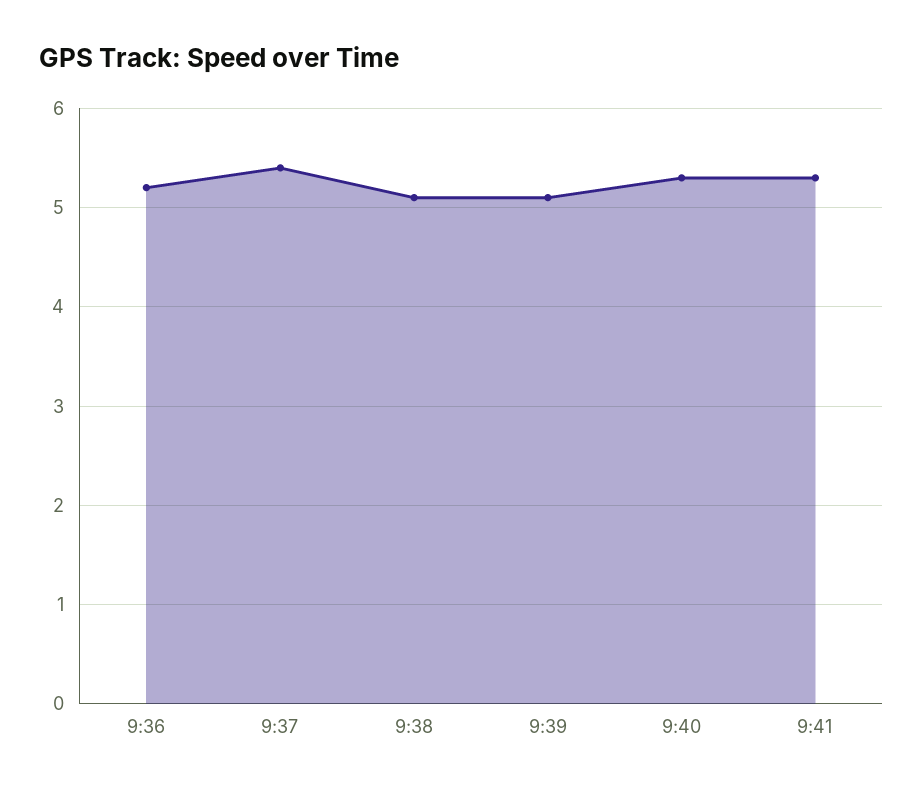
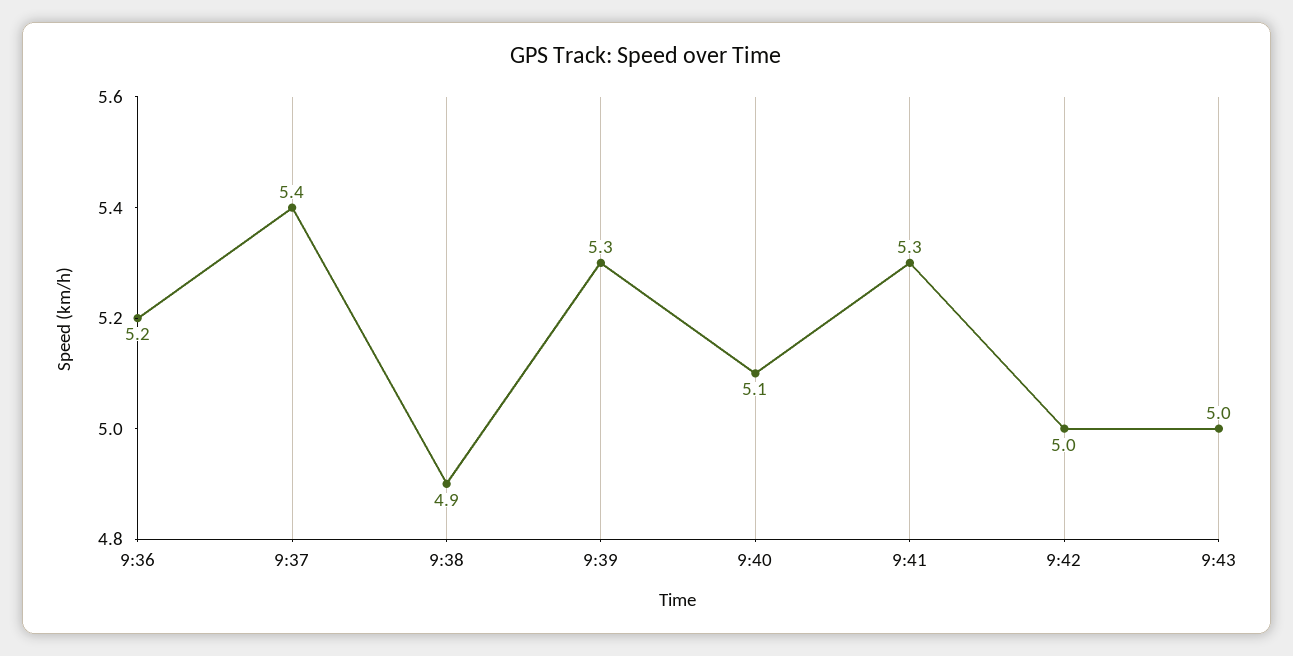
9:38: 5.1 -> 4.9
9:39: 5.1 -> 5.3
9:40: 5.3 -> 5.1
9:42: none -> 5
9:43: none -> 5

